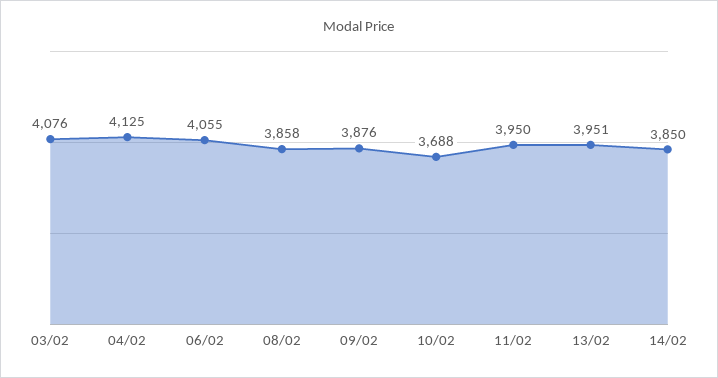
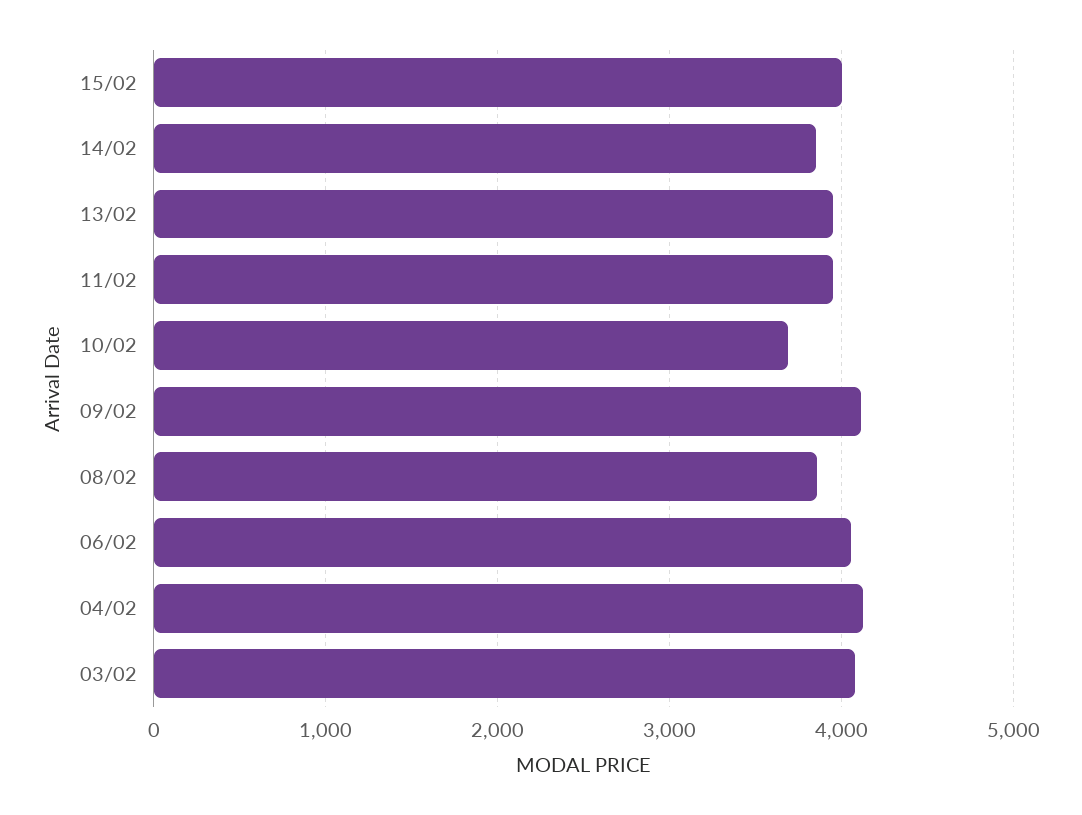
09/02: 3876 -> 4100
15/02: none -> 4000

